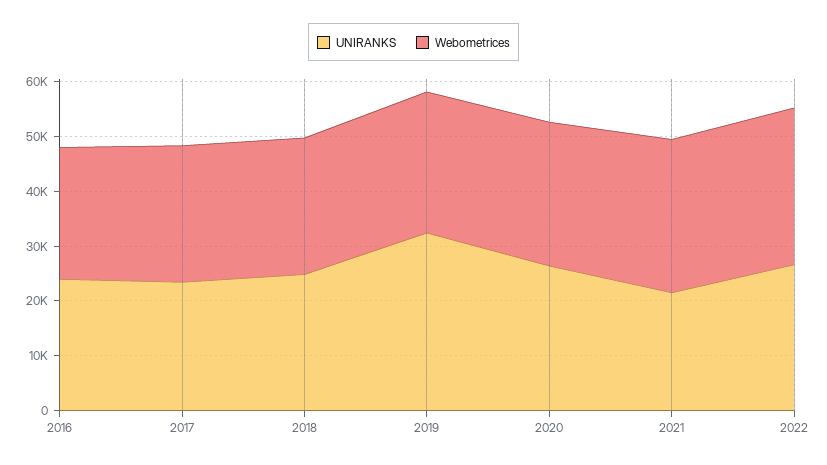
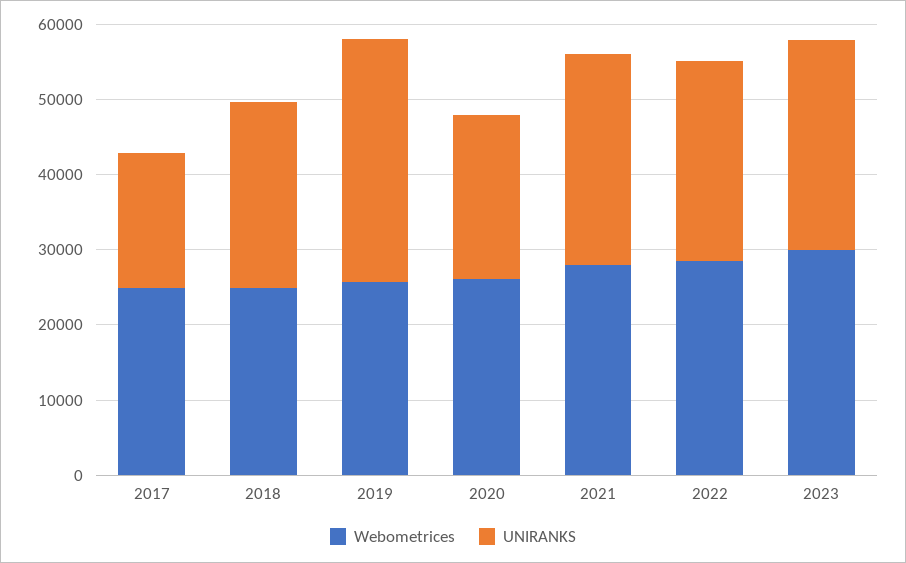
UNIRANKS, 2016: 24000 -> none
Webometrices, 2016: 24000 -> none
UNIRANKS, 2017: 24000 -> 18000
UNIRANKS, 2020: 26000 -> 22000
UNIRANKS, 2021: 22000 -> 28000
Webometrices, 2023: none -> 30000
UNIRANKS, 2023: none -> 28000

